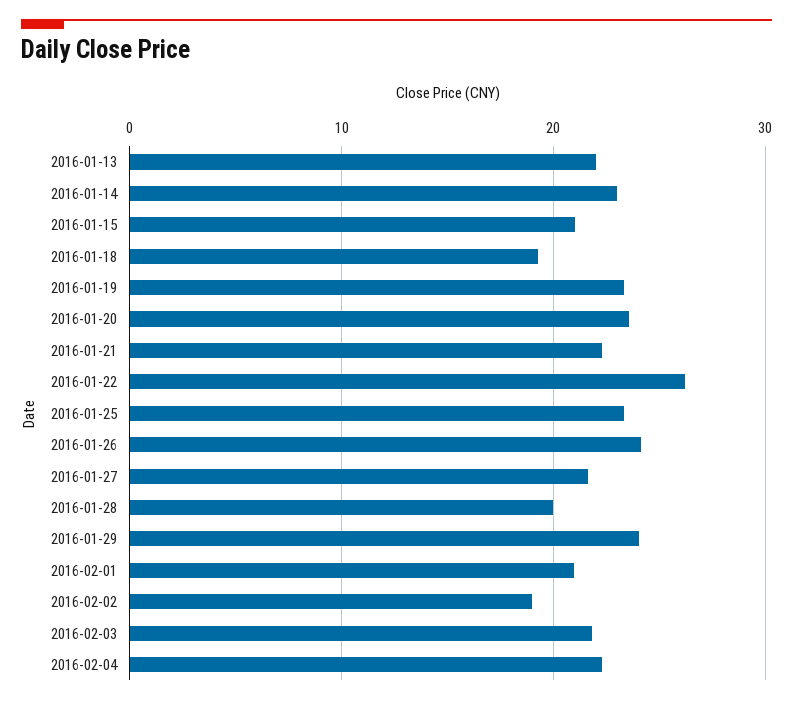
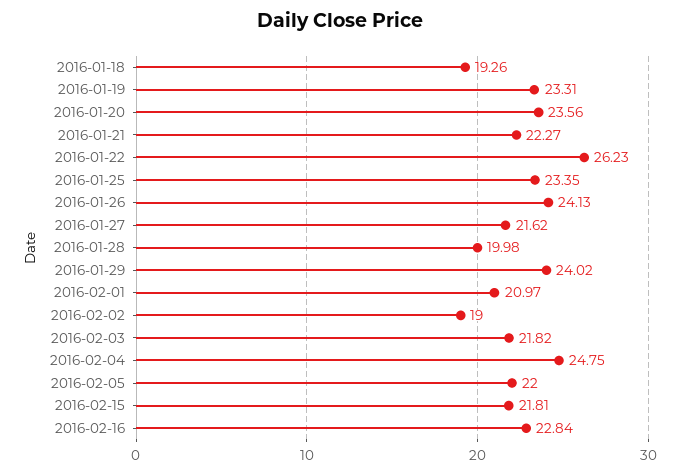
2016-01-13: 22 -> none
2016-01-14: 23 -> none
2016-01-15: 21 -> none
2016-02-04: 22 -> 24.75
2016-02-05: none -> 22
2016-02-15: none -> 21.81
2016-02-16: none -> 22.84

